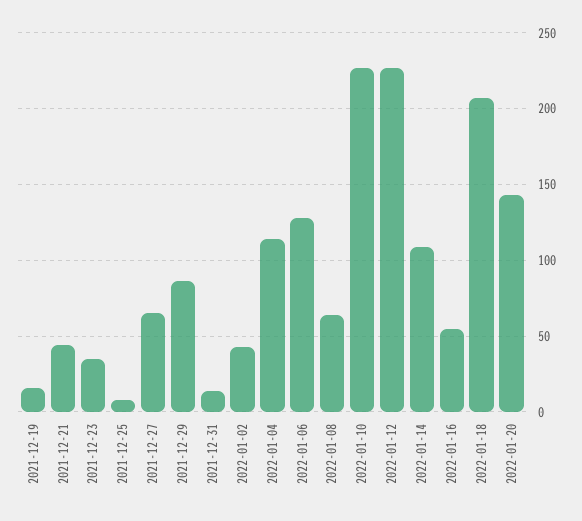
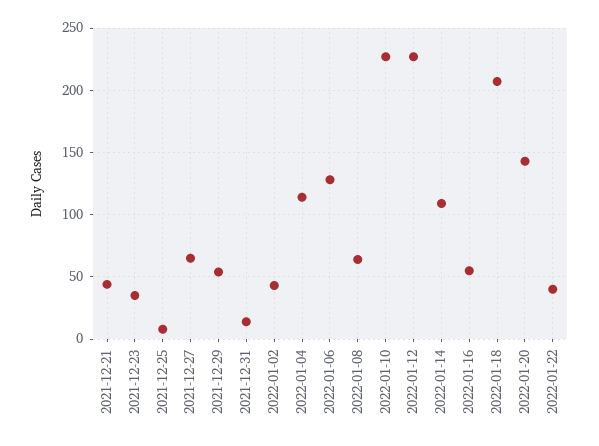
2021-12-19: 15 -> none
2021-12-29: 85 -> 55
2022-01-22: none -> 40

